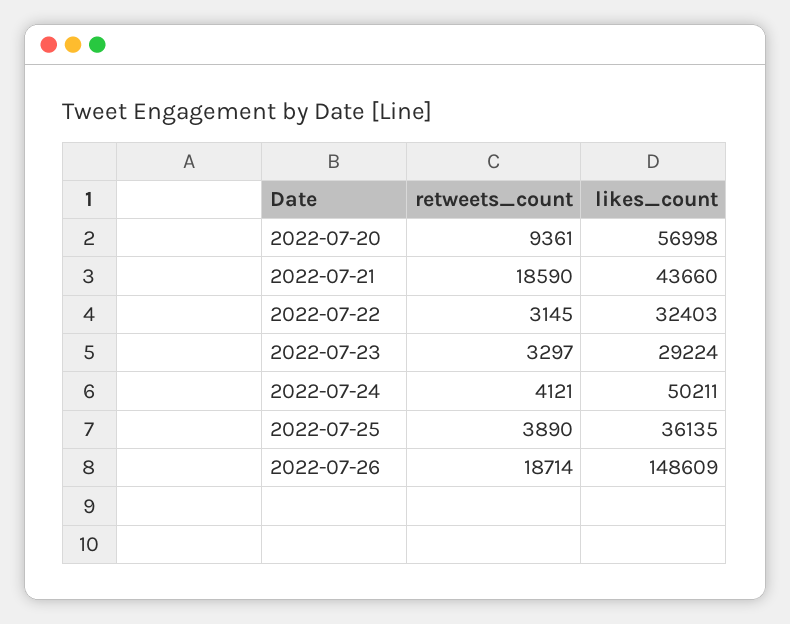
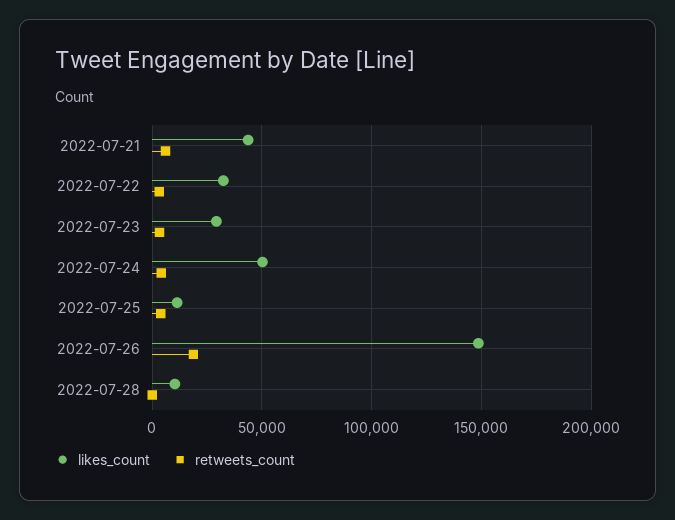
retweets_count, 2022-07-20: 9361 -> none
likes_count, 2022-07-20: 56998 -> none
retweets_count, 2022-07-21: 18590 -> 5000
likes_count, 2022-07-25: 36135 -> 10000
likes_count, 2022-07-28: none -> 10000
retweets_count, 2022-07-28: none -> 0

